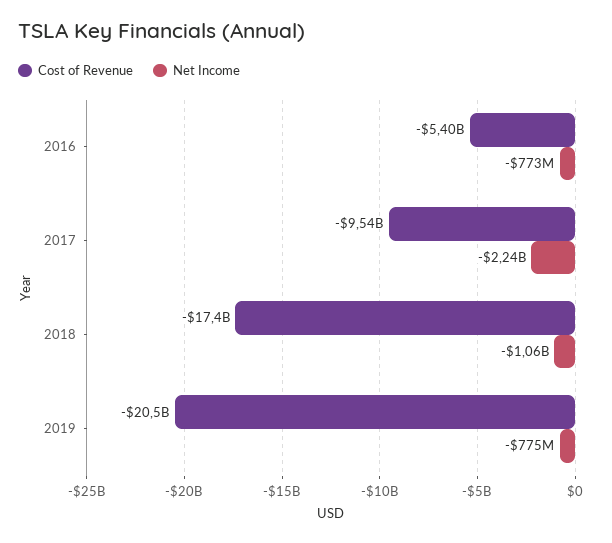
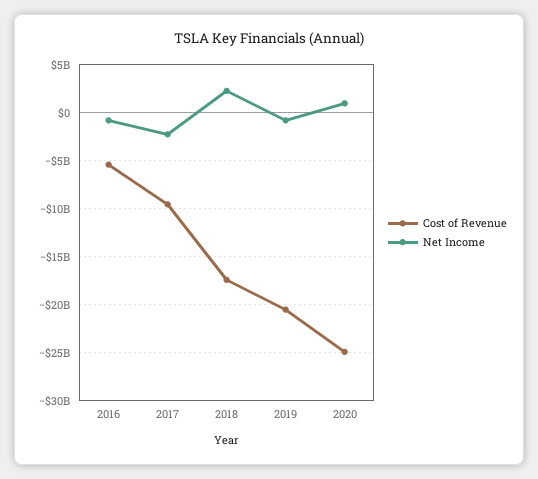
Net Income, 2018: -1060000000 -> 2000000000
Cost of Revenue, 2020: none -> -25000000000
Net Income, 2020: none -> 1000000000

